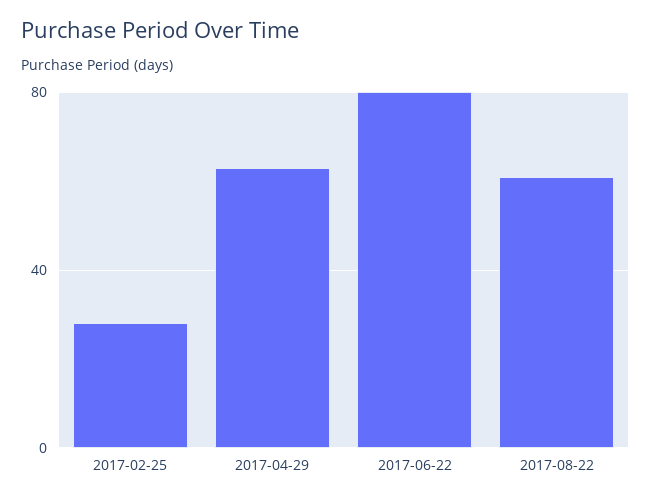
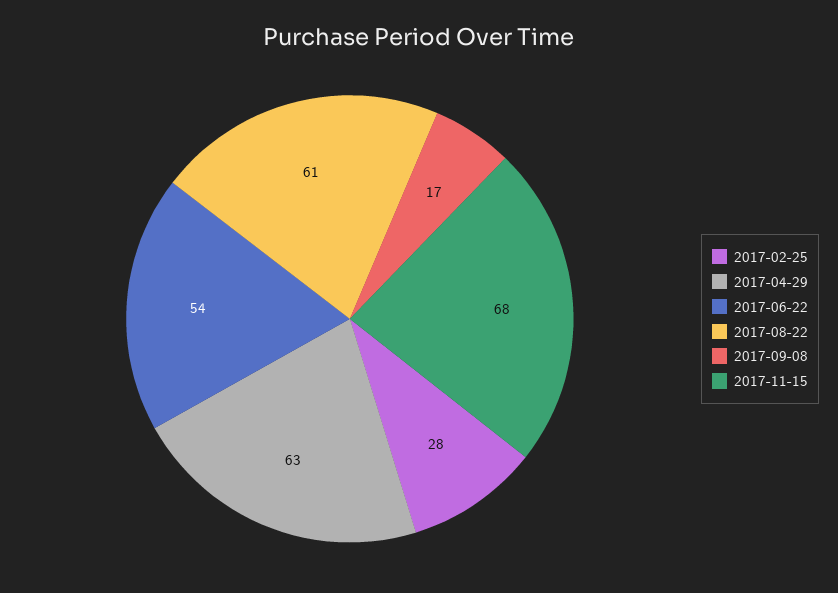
2017-06-22: 80 -> 54
2017-09-08: none -> 17
2017-11-15: none -> 68

